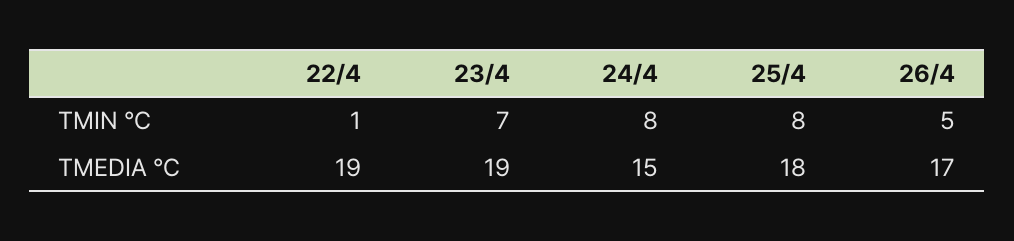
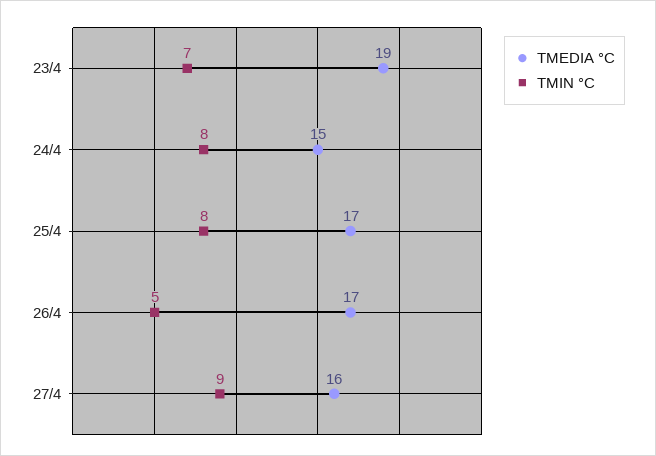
TMIN °C, 22/4: 1 -> none
TMEDIA °C, 22/4: 19 -> none
TMEDIA °C, 25/4: 18 -> 17
TMEDIA °C, 27/4: none -> 16
TMIN °C, 27/4: none -> 9

